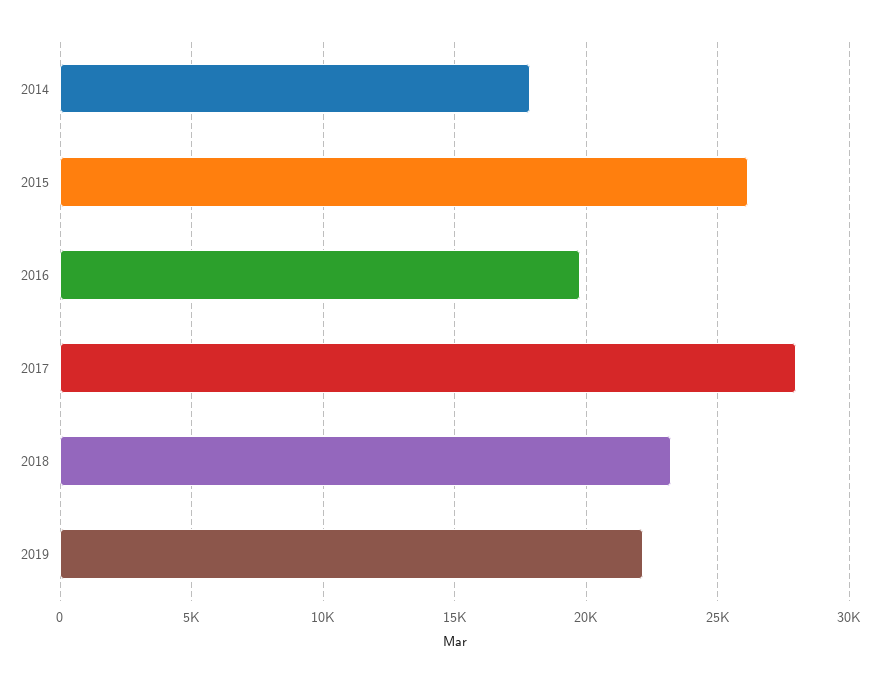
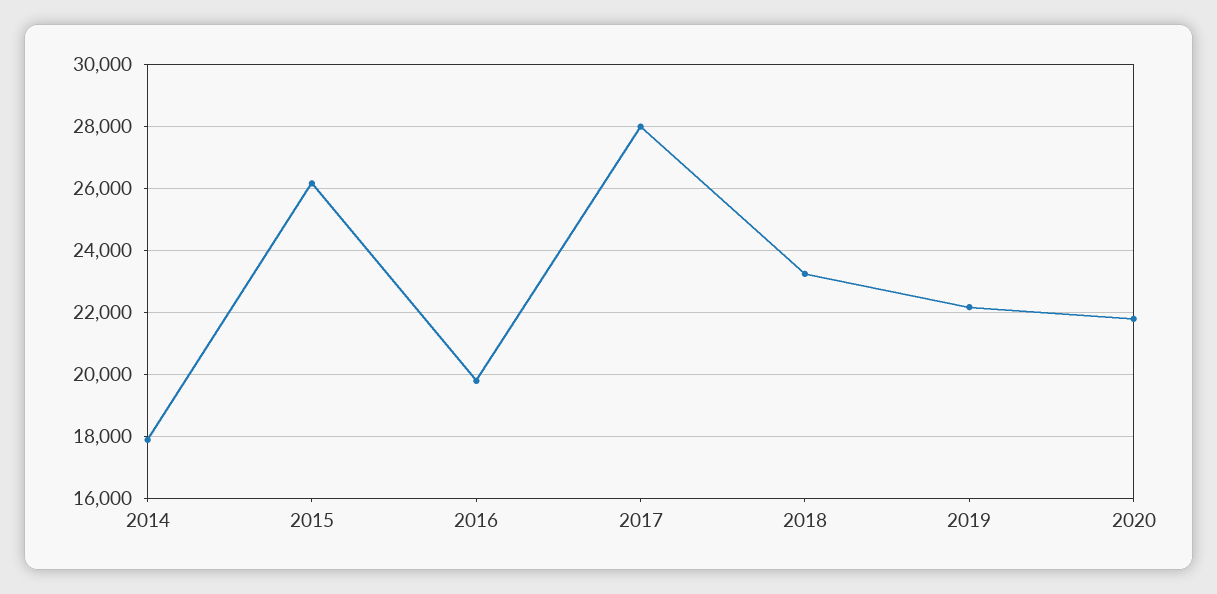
2020: none -> 21800

